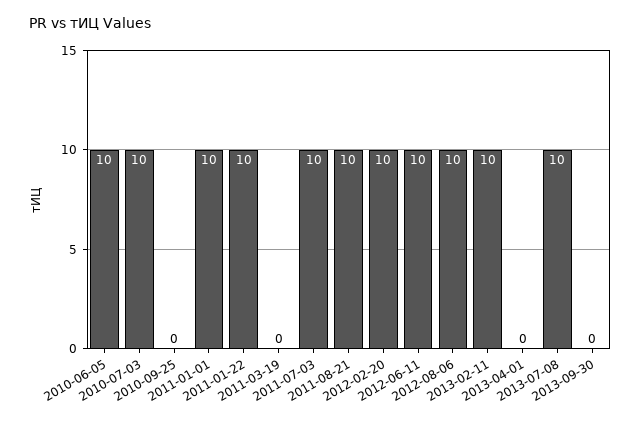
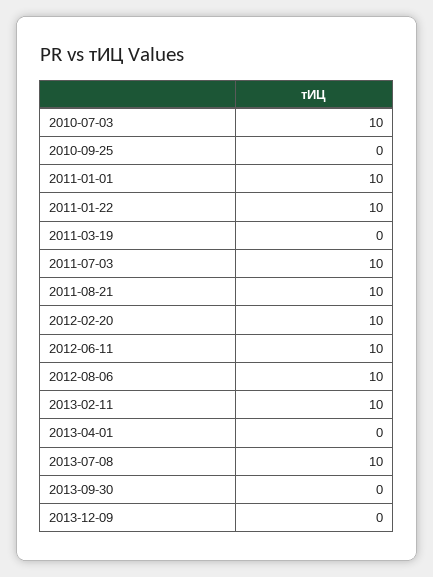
2010-06-05: 10 -> none
2013-12-09: none -> 0

